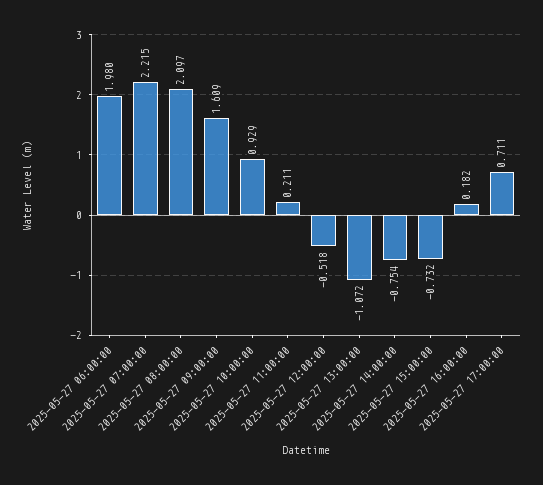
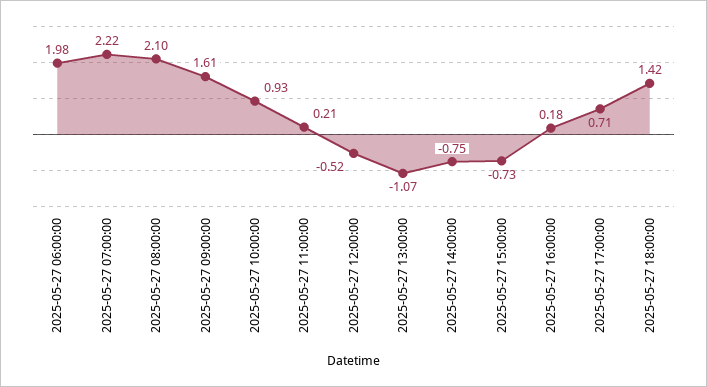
2025-05-27 18:00:00: none -> 1.42

